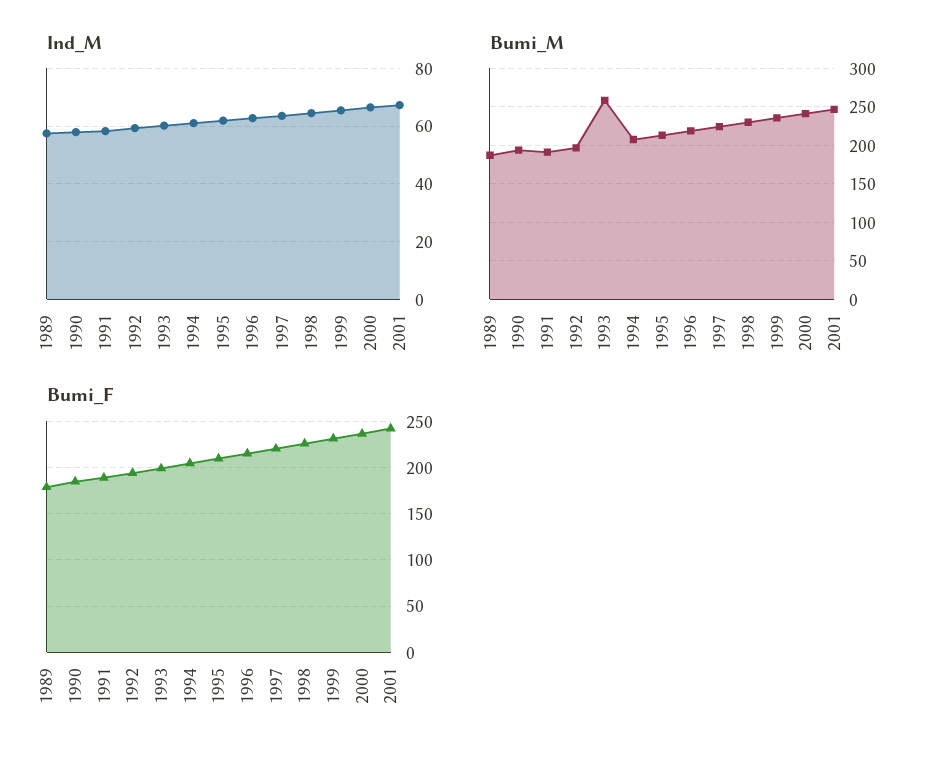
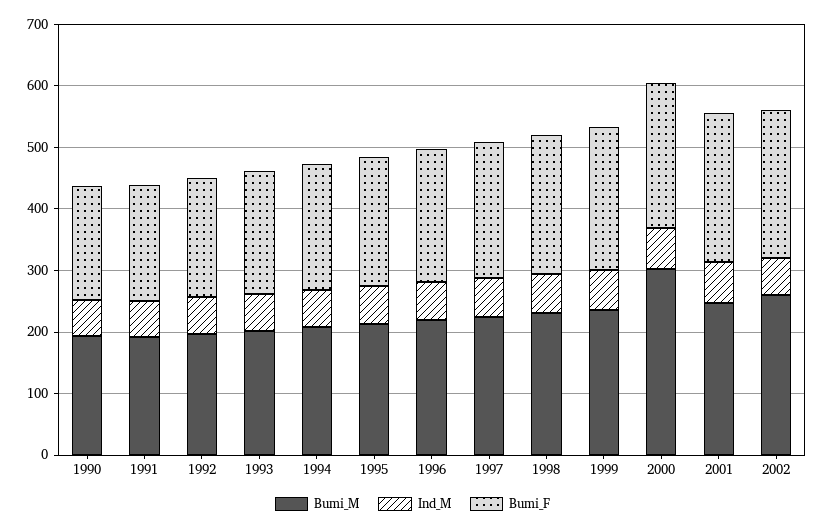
Ind_M, 1989: 57.5 -> none
Bumi_M, 1989: 190 -> none
Bumi_M, 1993: 260 -> 200
Bumi_M, 2000: 240 -> 300
Bumi_F, 1989: 180 -> none
Bumi_M, 2002: none -> 260
Ind_M, 2002: none -> 60
Bumi_F, 2002: none -> 240

